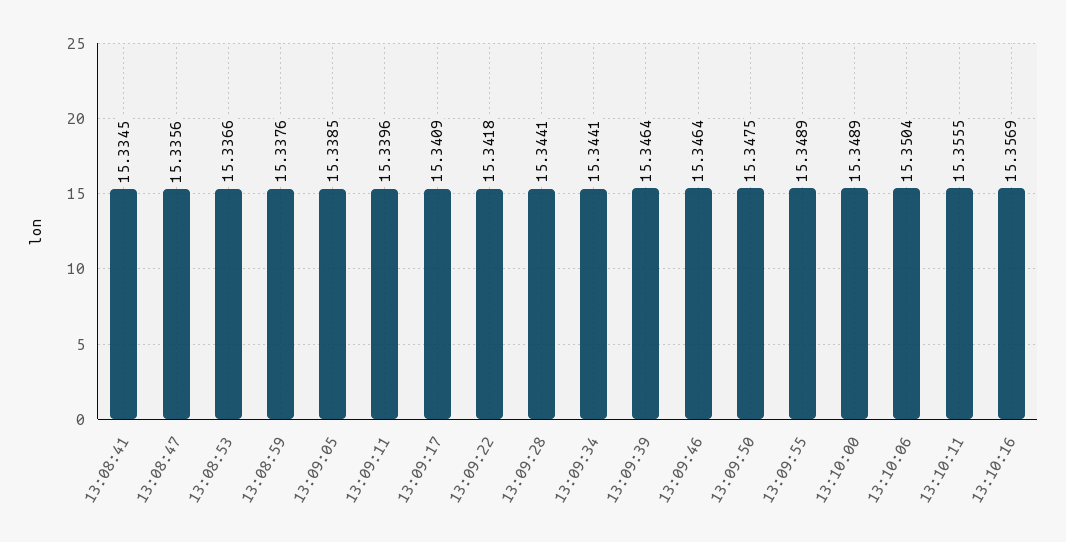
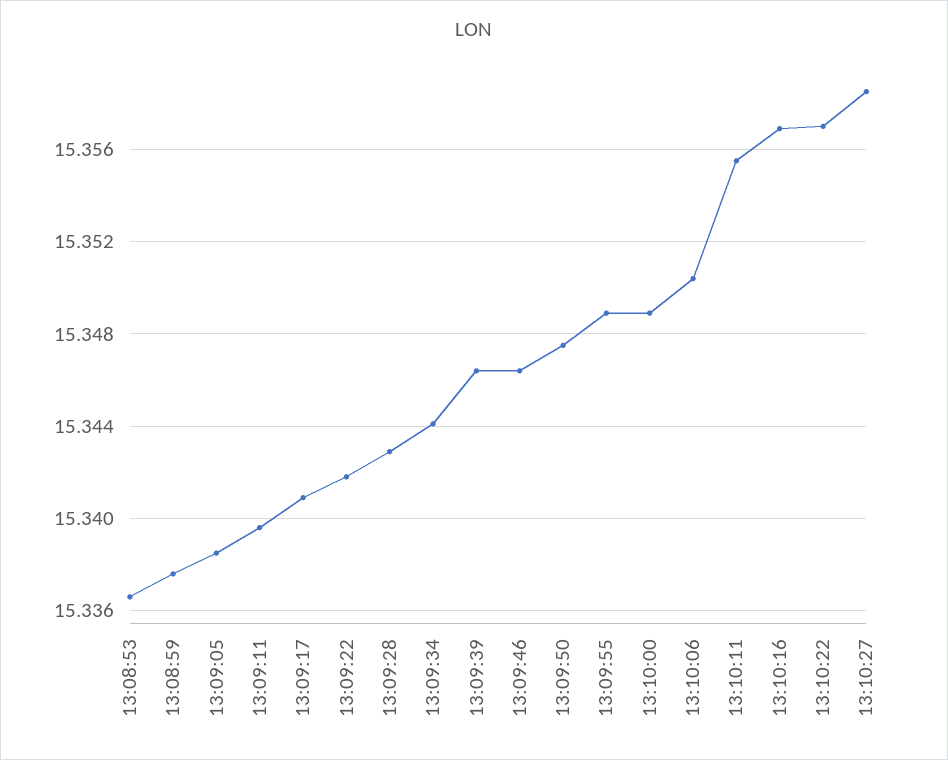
13:08:41: 15.3345 -> none
13:08:47: 15.3356 -> none
13:09:28: 15.3441 -> 15.343
13:10:22: none -> 15.357
13:10:27: none -> 15.3585

